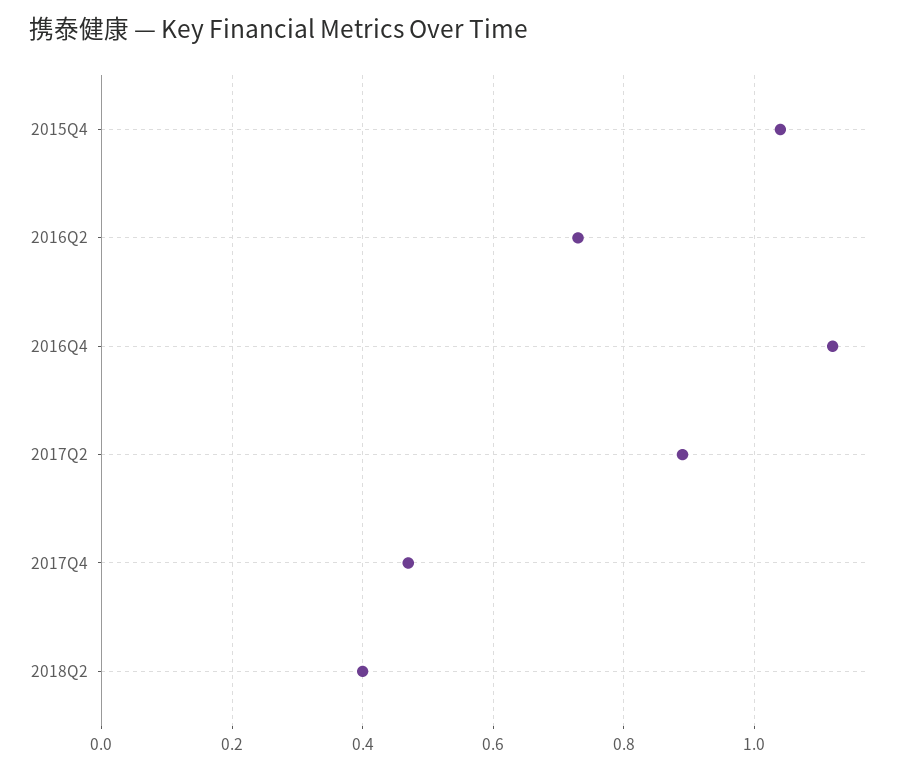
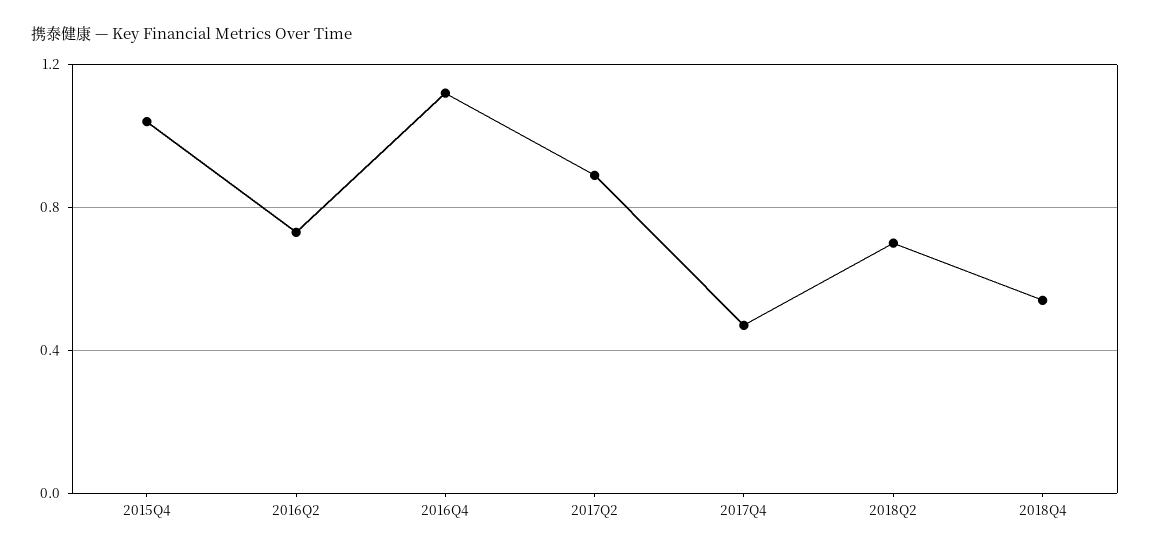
2018Q2: 0.4 -> 0.7
2018Q4: none -> 0.55

